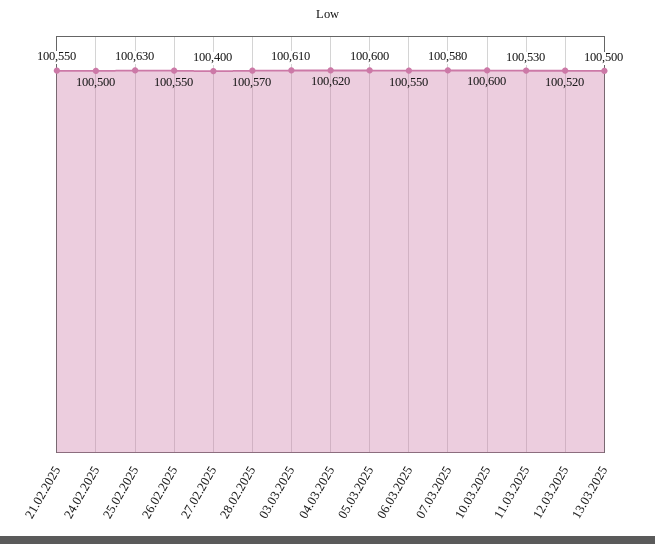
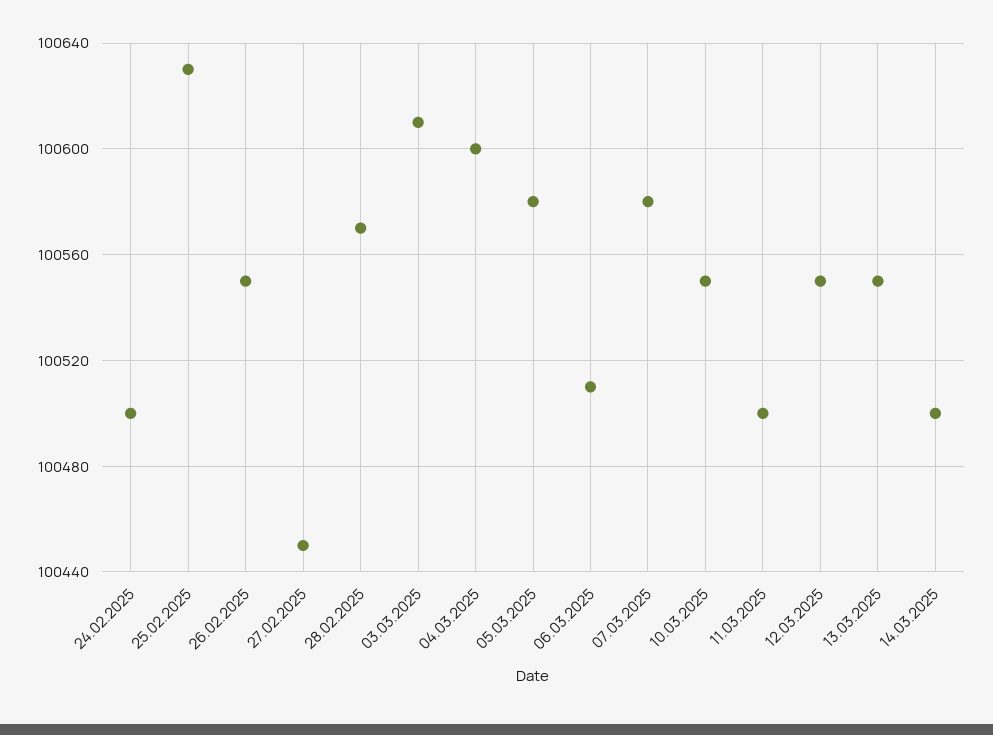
21.02.2025: 100550 -> none
27.02.2025: 100400 -> 100450
04.03.2025: 100620 -> 100600
05.03.2025: 100600 -> 100580
06.03.2025: 100550 -> 100510
10.03.2025: 100600 -> 100550
11.03.2025: 100530 -> 100500
12.03.2025: 100520 -> 100550
13.03.2025: 100500 -> 100550
14.03.2025: none -> 100500

